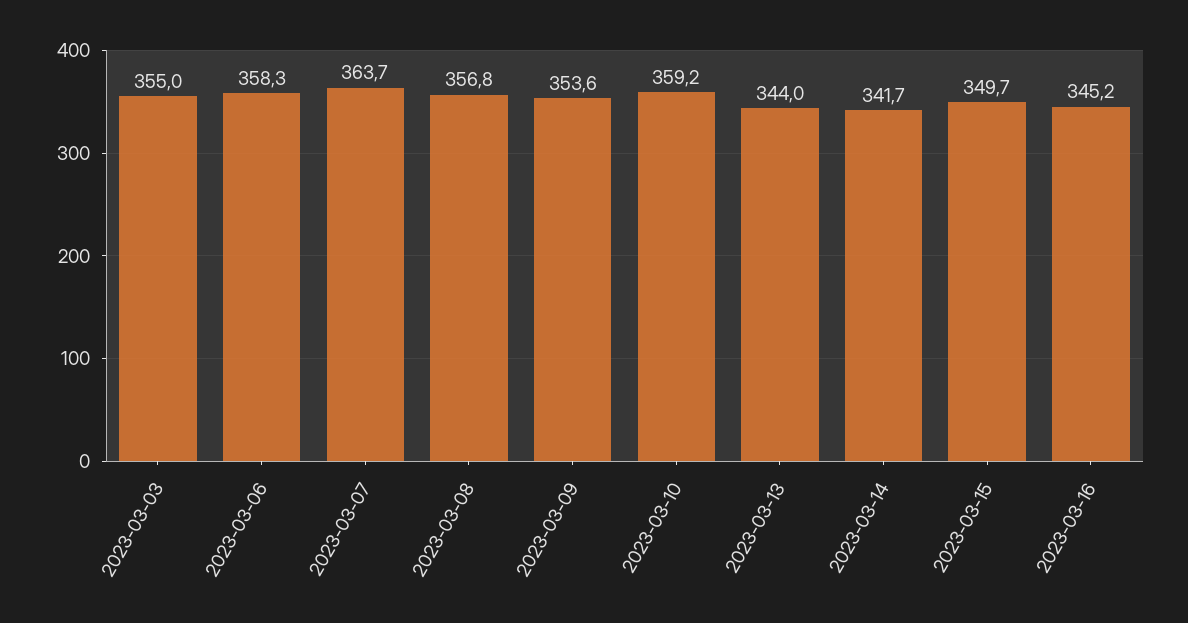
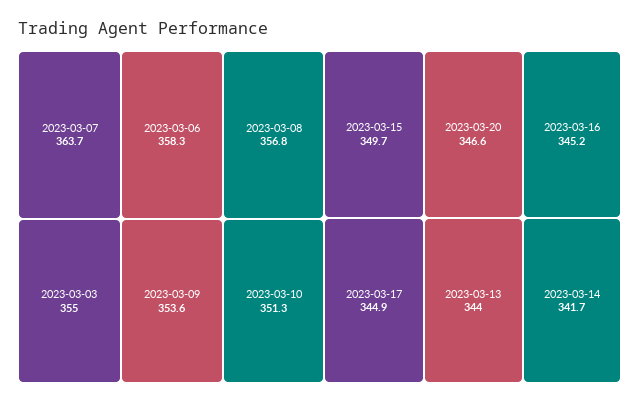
2023-03-10: 359.2 -> 351.3
2023-03-20: none -> 346.6
2023-03-17: none -> 344.9

